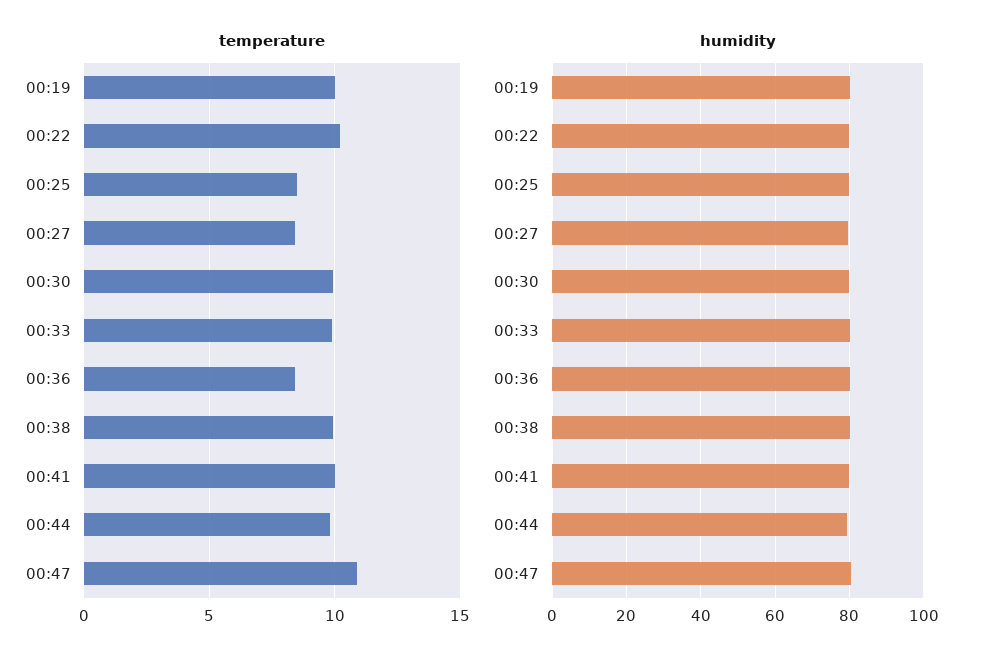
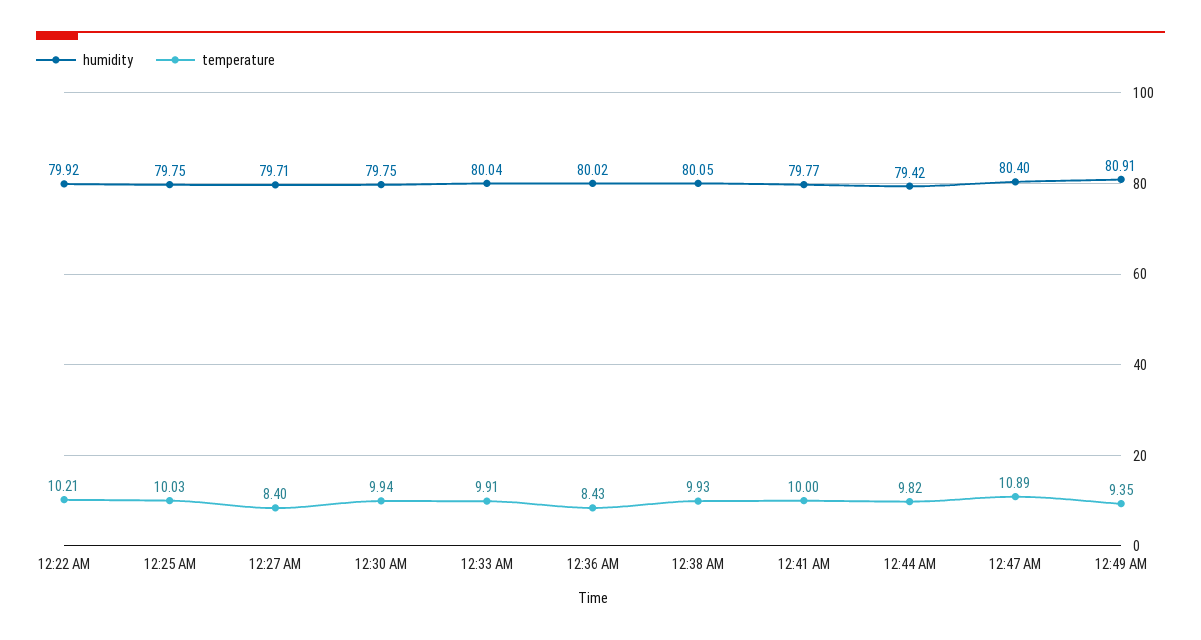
temperature, 00:19: 10 -> none
temperature, 00:25: 8.5 -> 10.03
humidity, 00:19: 80 -> none
humidity, 12:49 AM: none -> 80.91
temperature, 12:49 AM: none -> 9.35

